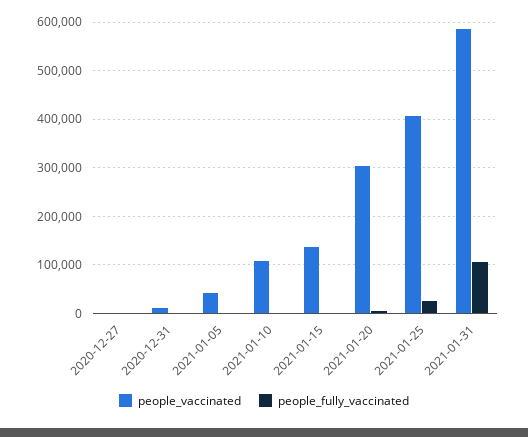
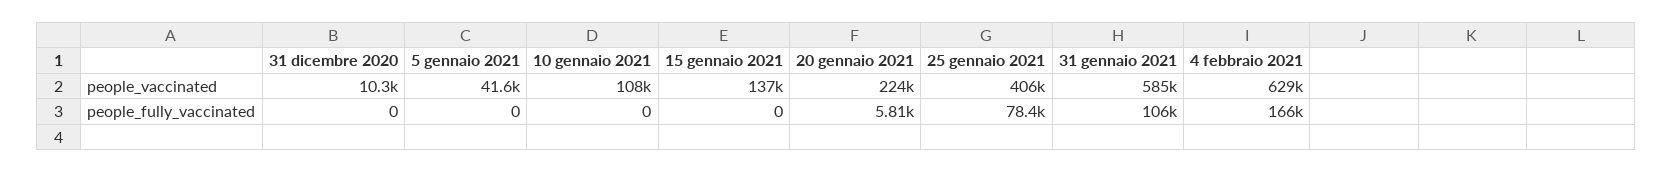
people_vaccinated, 2020-12-27: 0 -> none
people_fully_vaccinated, 2020-12-27: 0 -> none
people_vaccinated, 2021-01-20: 300000 -> 224000
people_fully_vaccinated, 2021-01-25: 20000 -> 78400
people_vaccinated, 4 febbraio 2021: none -> 629000
people_fully_vaccinated, 4 febbraio 2021: none -> 166000

